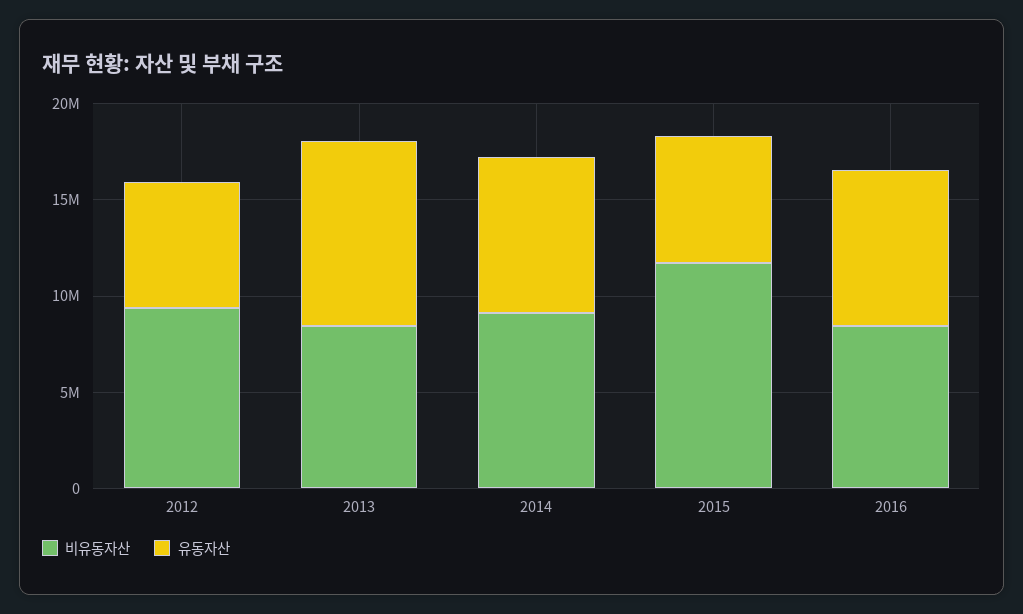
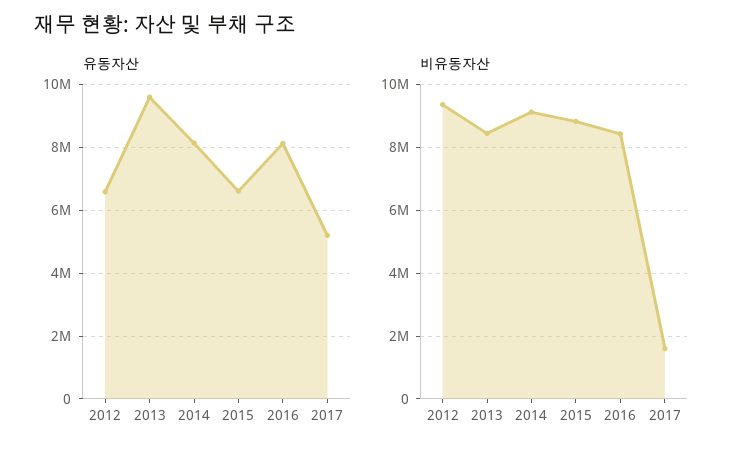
비유동자산, 2015: 12000000 -> 8800000
유동자산, 2017: none -> 5200000
비유동자산, 2017: none -> 1600000

